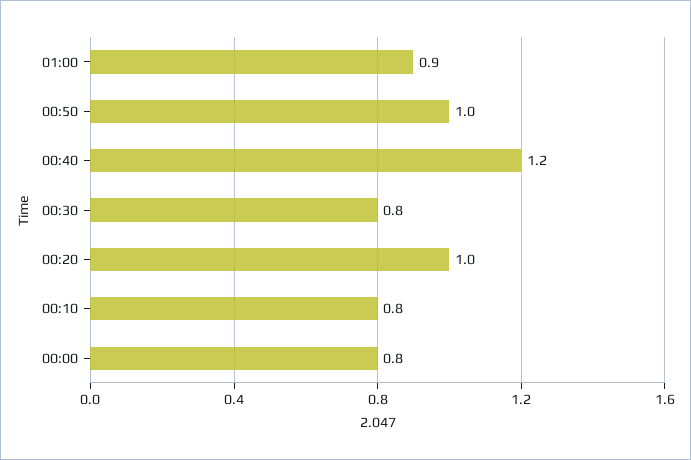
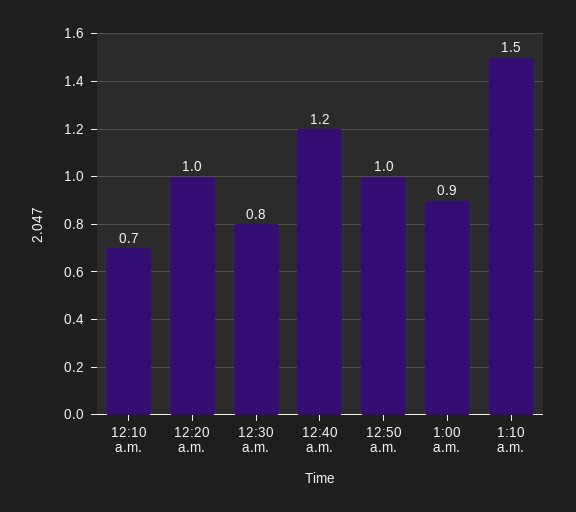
00:10: 0.8 -> 0.7
00:00: 0.8 -> none
1:10 a.m.: none -> 1.5

